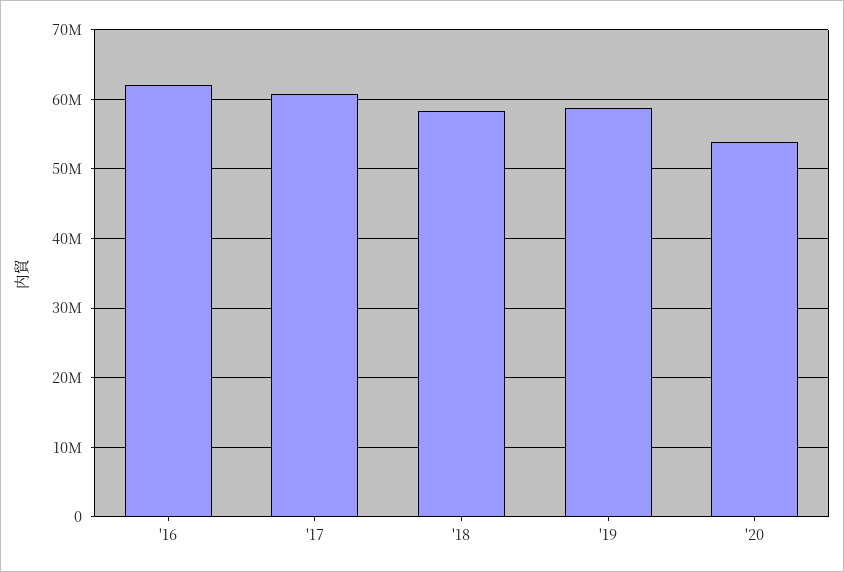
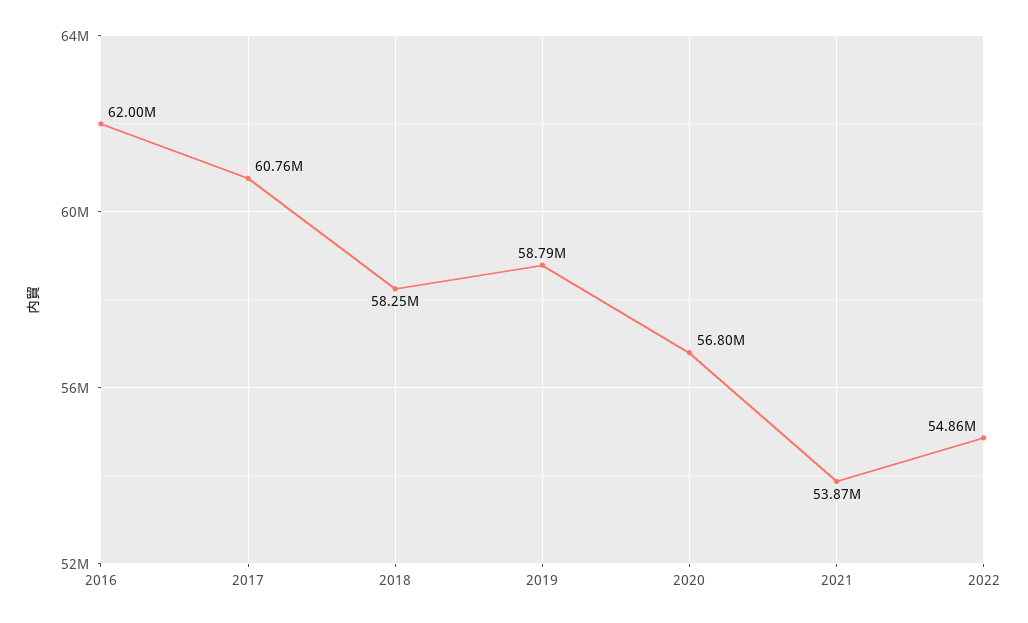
'20: 54000000 -> 56800000
2021: none -> 53870000
2022: none -> 54860000

